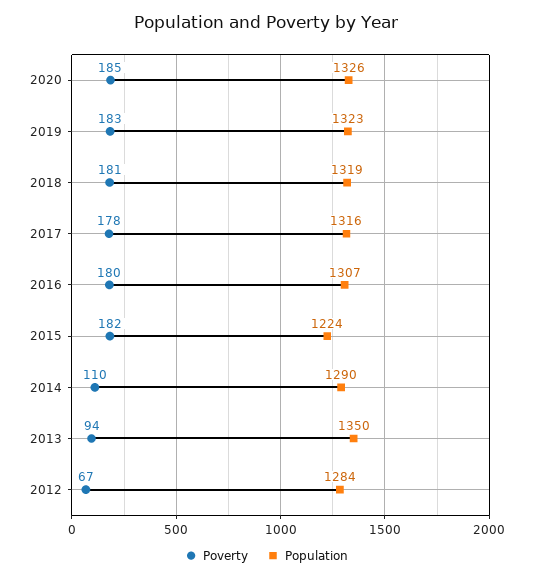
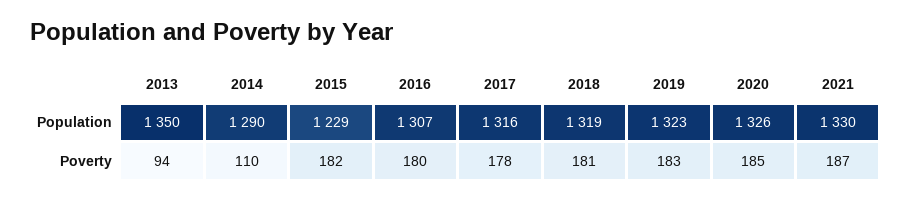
Population, 2015: 1224 -> 1229
Poverty, 2012: 67 -> none
Population, 2012: 1284 -> none
Population, 2021: none -> 1330
Poverty, 2021: none -> 187

